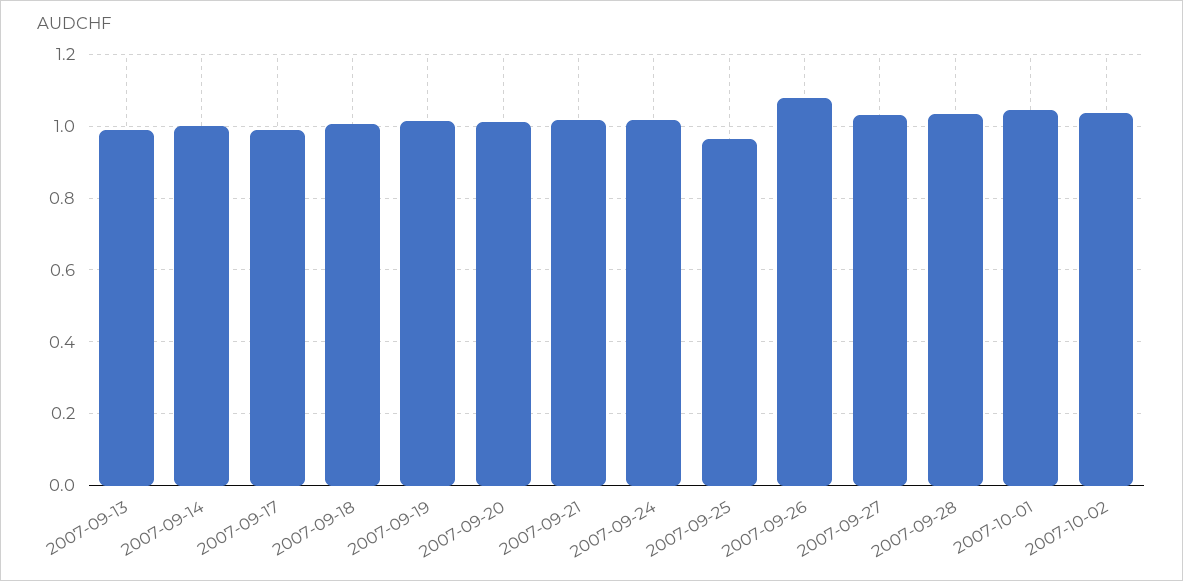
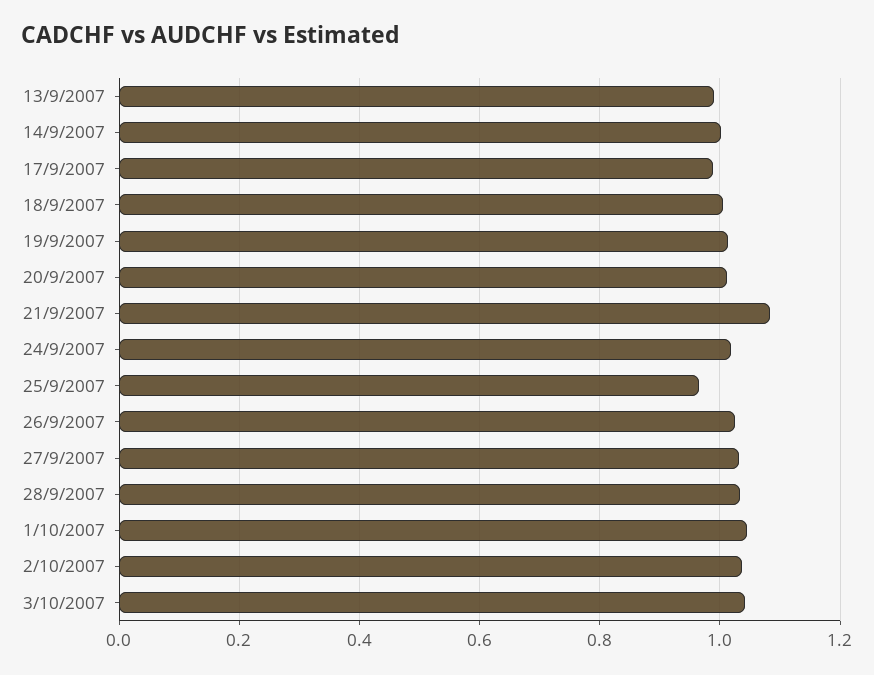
2007-09-21: 1.02 -> 1.08
2007-09-26: 1.08 -> 1.02
3/10/2007: none -> 1.04

